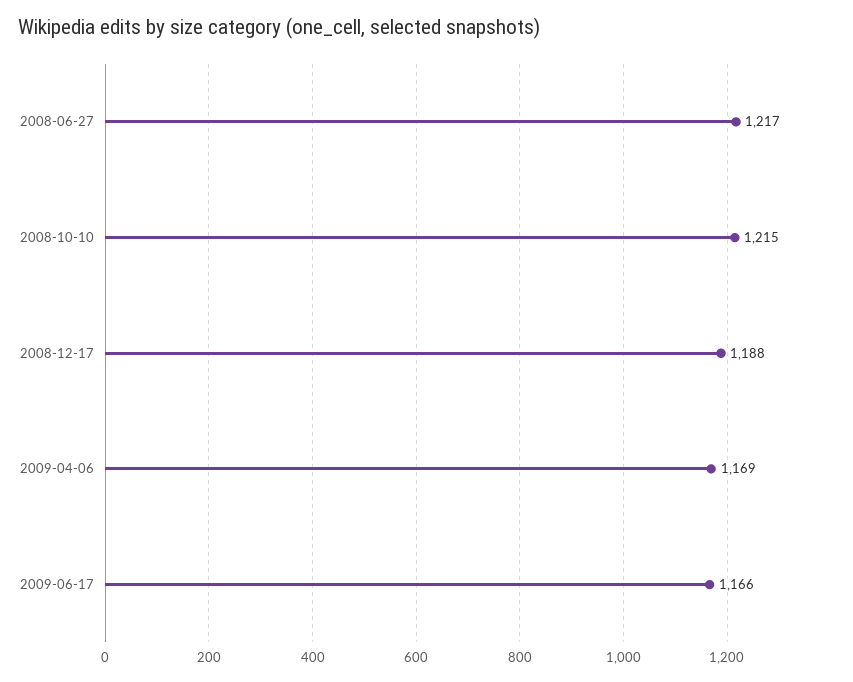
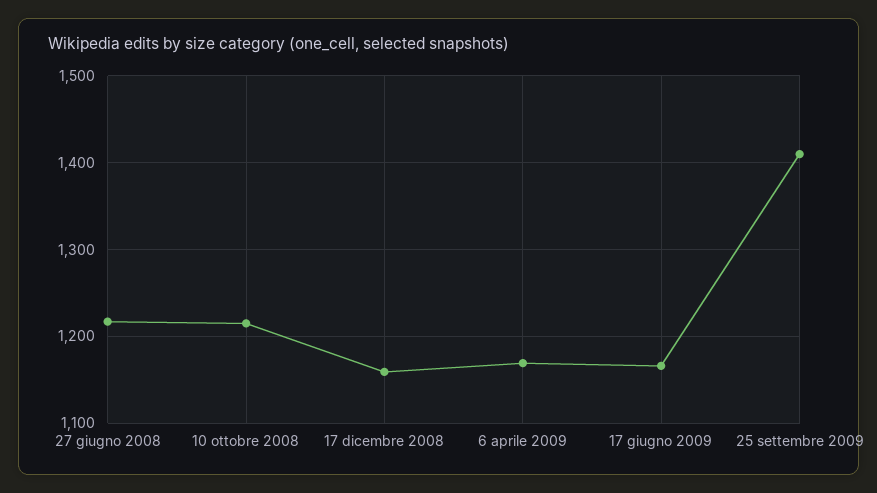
2008-12-17: 1188 -> 1160
25 settembre 2009: none -> 1410

